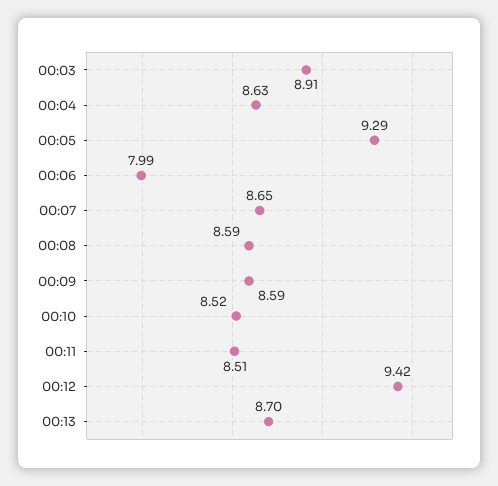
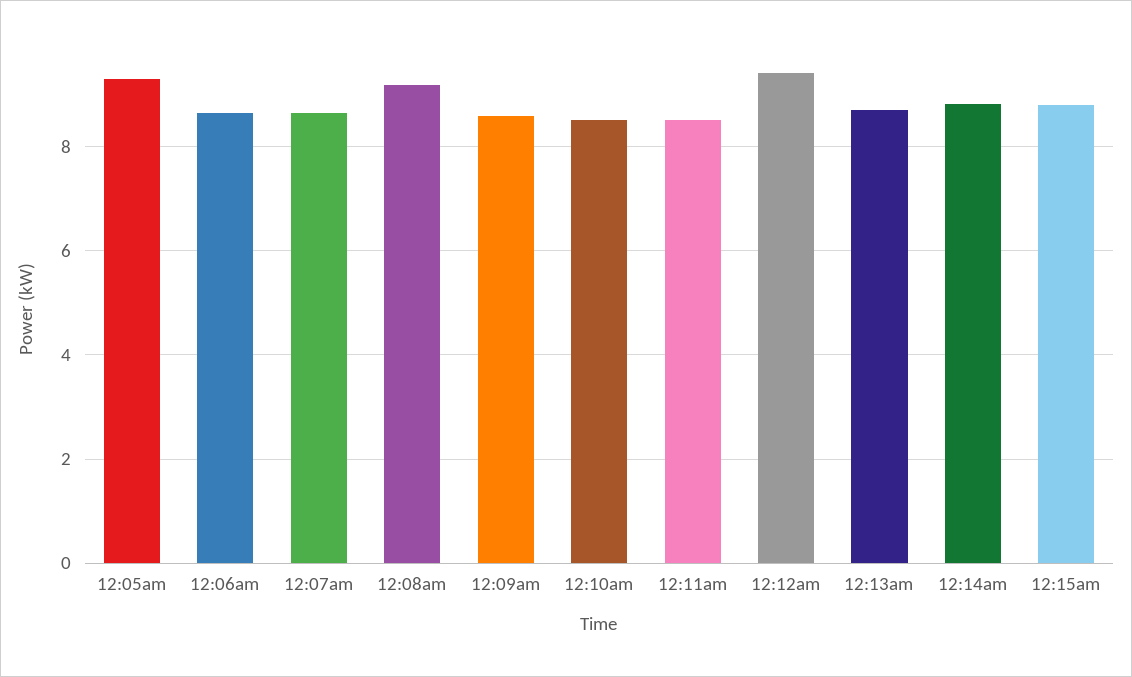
00:03: 8.91 -> none
00:04: 8.63 -> none
00:06: 7.99 -> 8.6
00:08: 8.59 -> 9.2
12:14am: none -> 8.8
12:15am: none -> 8.8

